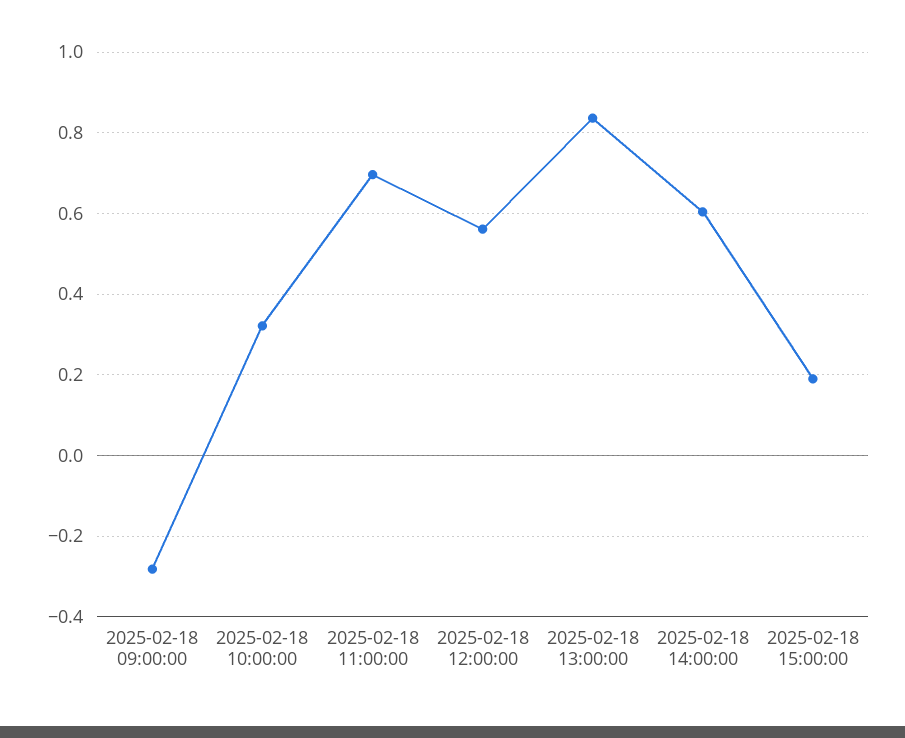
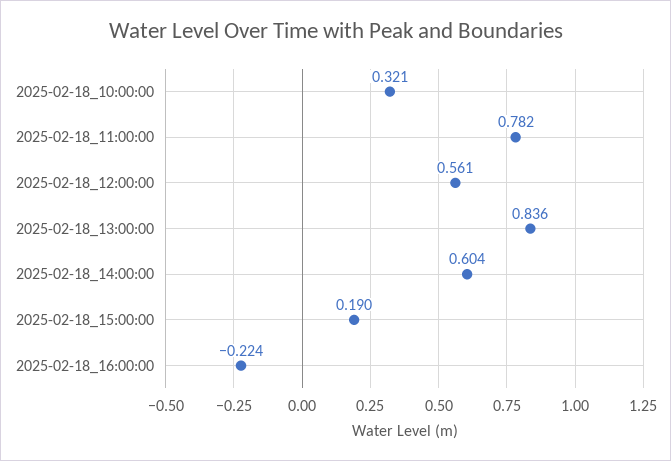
2025-02-18 09:00:00: -0.28 -> none
2025-02-18 11:00:00: 0.7 -> 0.782
2025-02-18_16:00:00: none -> -0.224

